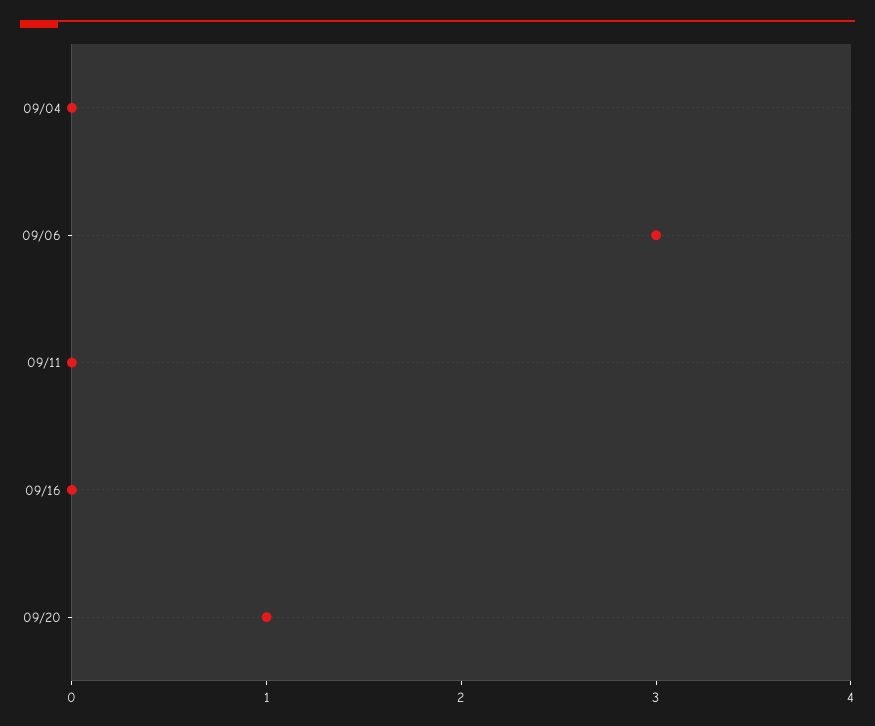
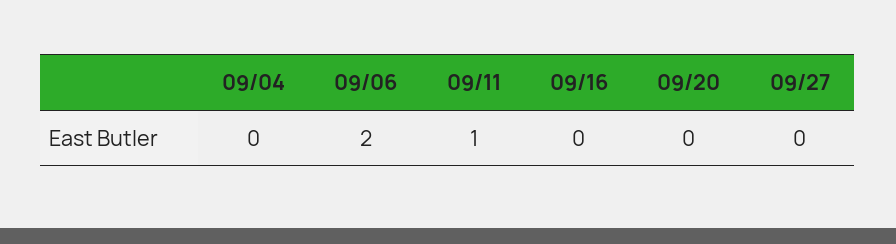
09/06: 3 -> 2
09/11: 0 -> 1
09/20: 1 -> 0
09/27: none -> 0

